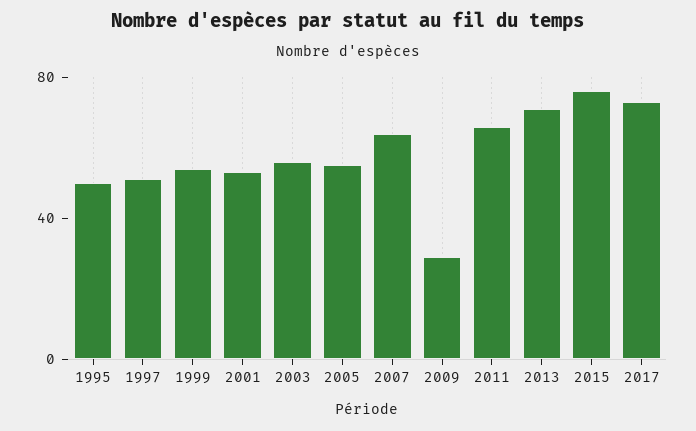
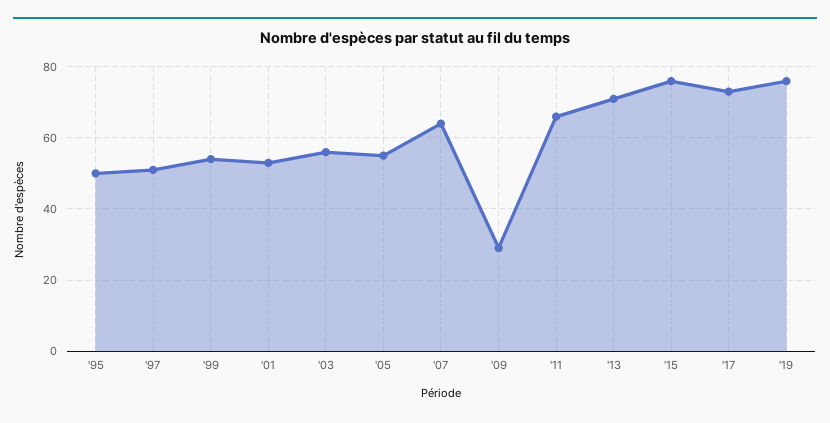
'19: none -> 75

